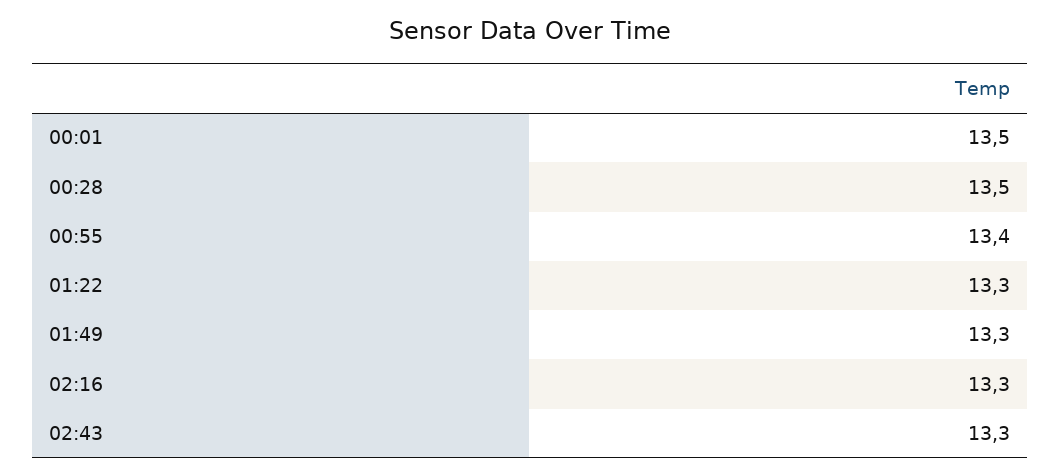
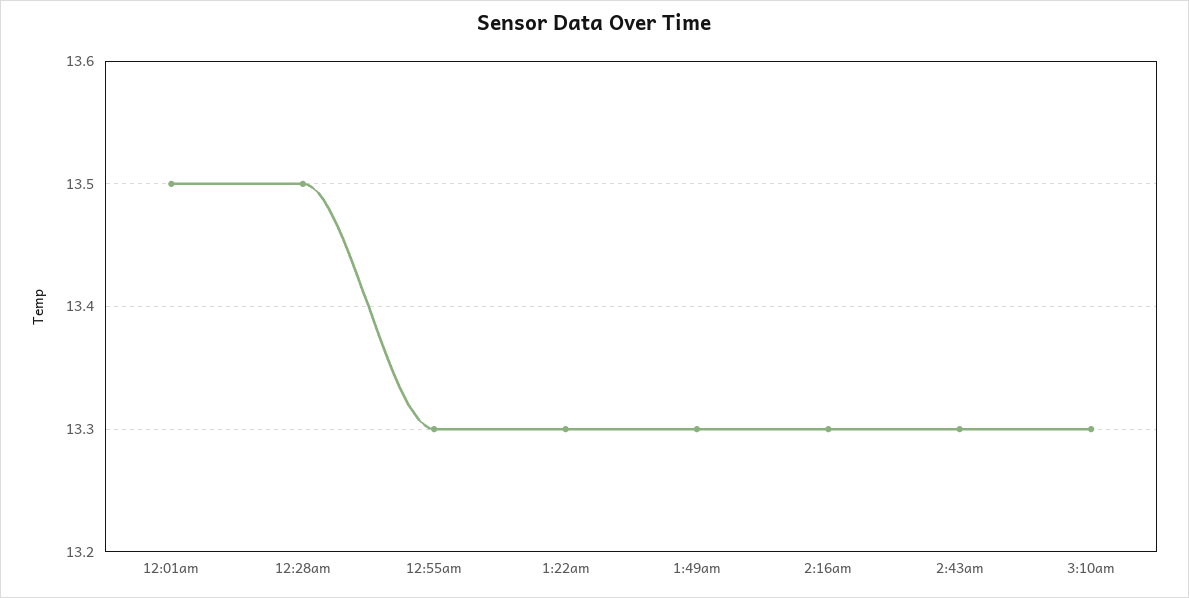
00:55: 13.4 -> 13.3
3:10am: none -> 13.3

